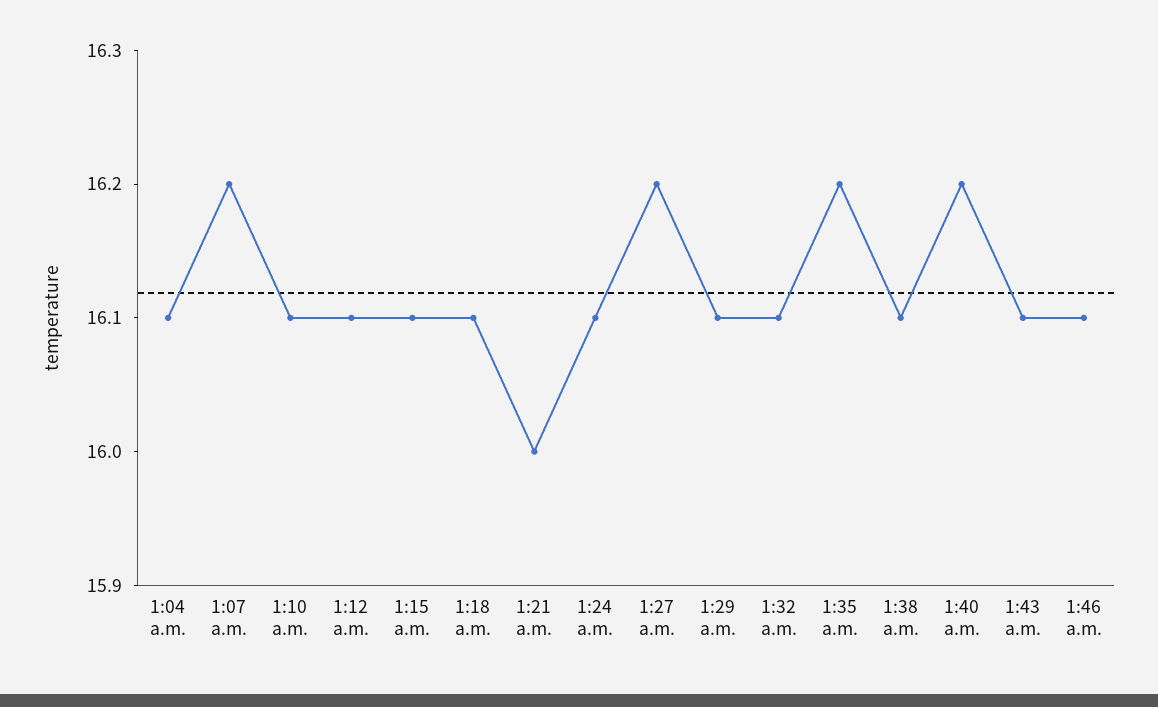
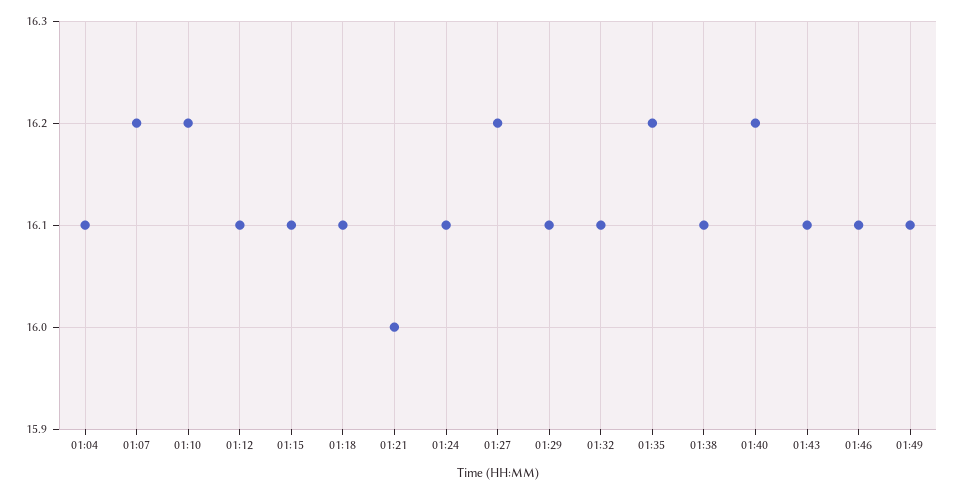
1:10 a.m.: 16.1 -> 16.2
01:49: none -> 16.1

